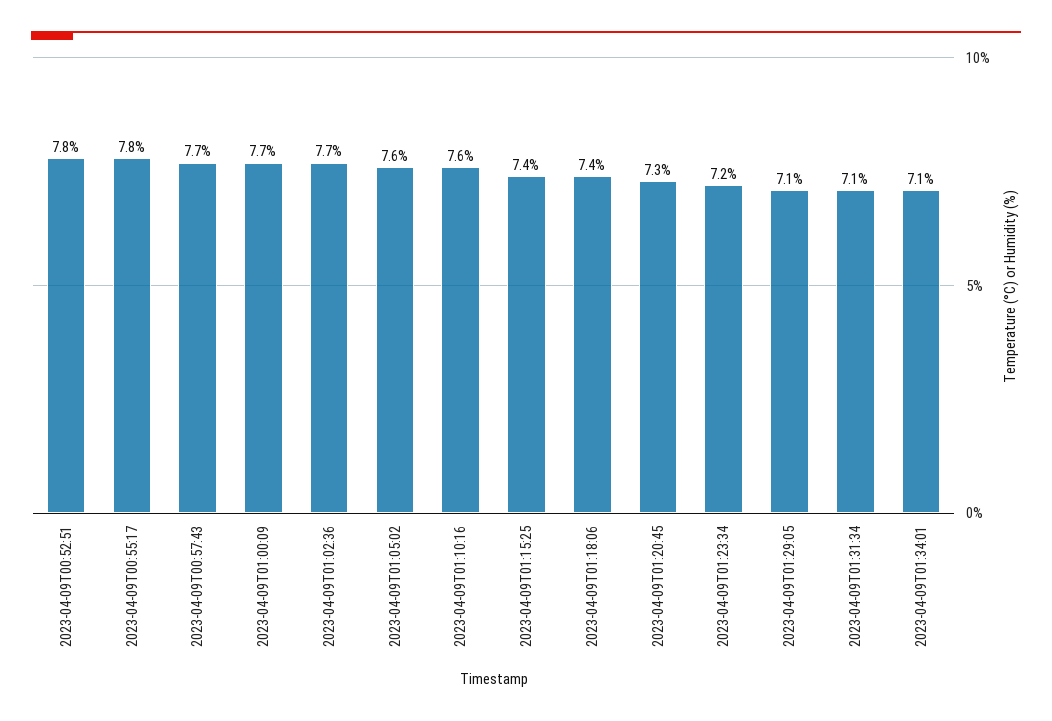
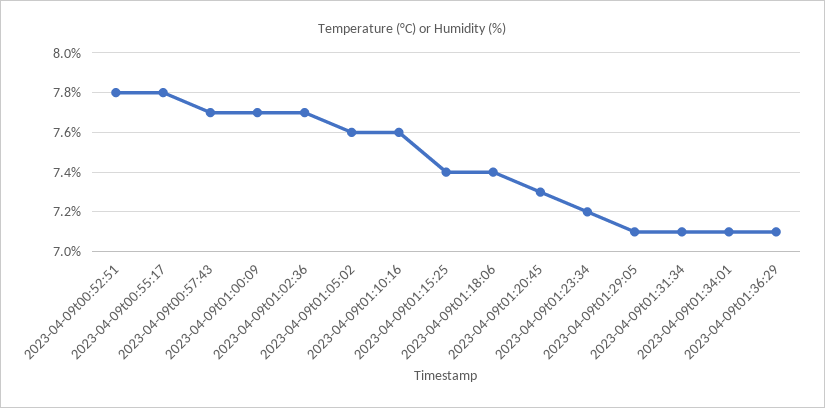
2023-04-09t01:36:29: none -> 7.1

